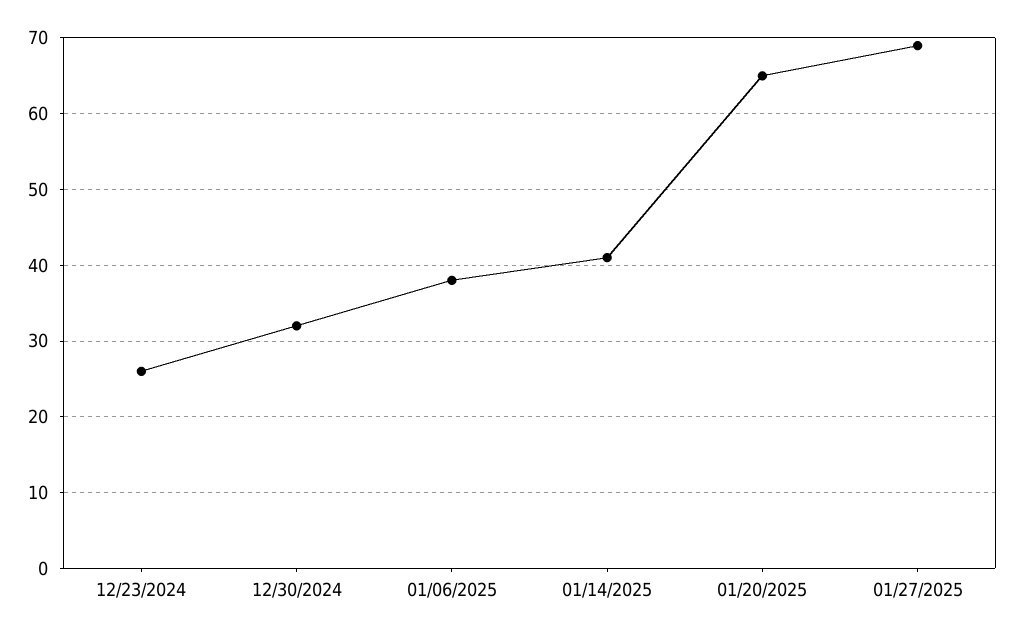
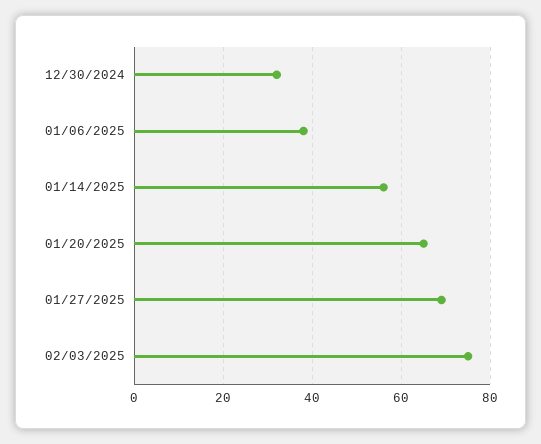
12/23/2024: 26 -> none
01/14/2025: 41 -> 55
02/03/2025: none -> 75

